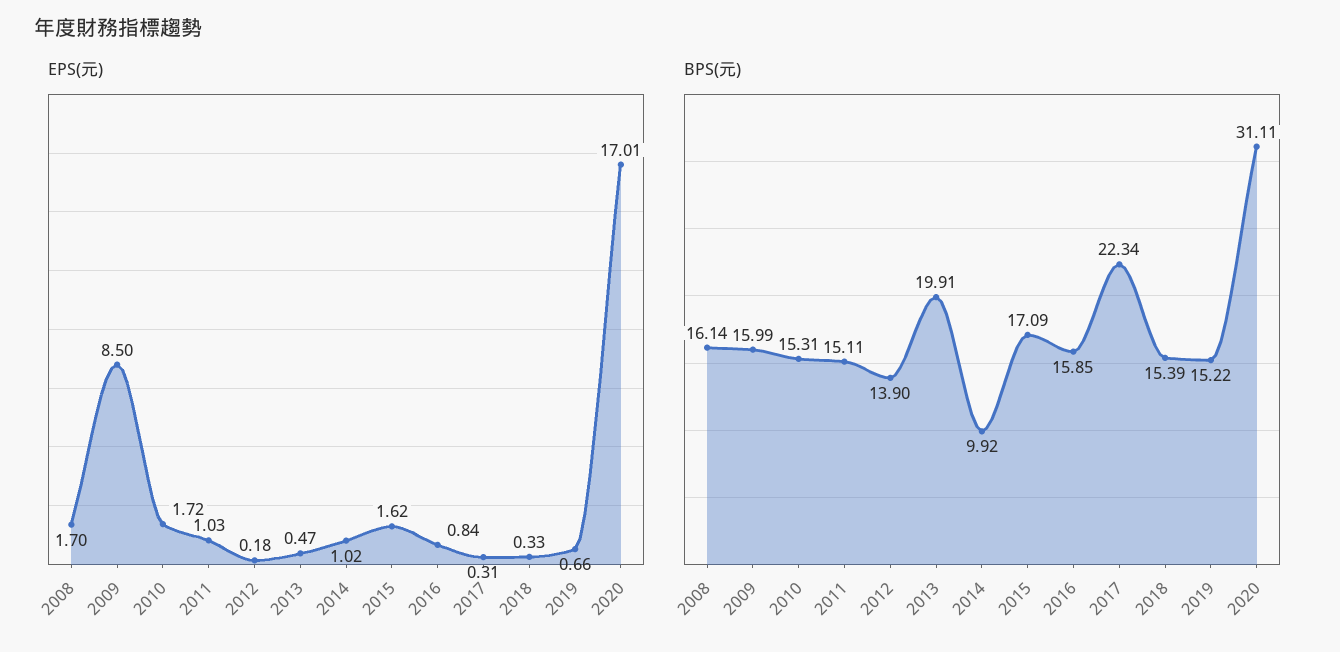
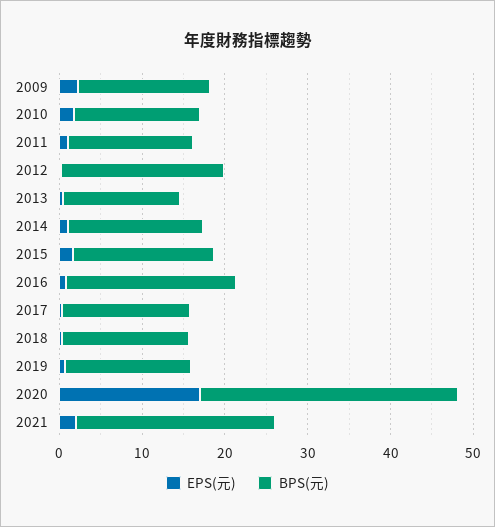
EPS(元), 2008: 1.7 -> none
EPS(元), 2009: 8.5 -> 2
BPS(元), 2008: 16.14 -> none
BPS(元), 2012: 13.9 -> 20
BPS(元), 2013: 19.91 -> 14
BPS(元), 2014: 9.92 -> 16
BPS(元), 2016: 15.85 -> 20
BPS(元), 2017: 22.34 -> 16
EPS(元), 2021: none -> 2
BPS(元), 2021: none -> 24

